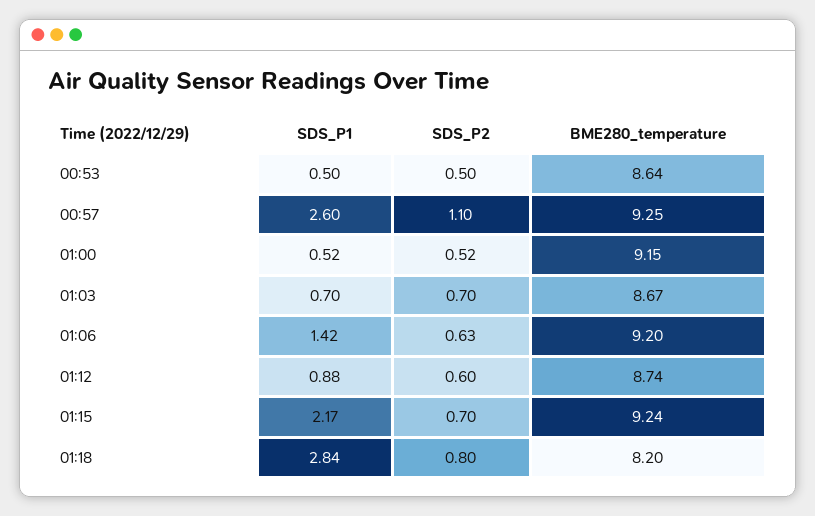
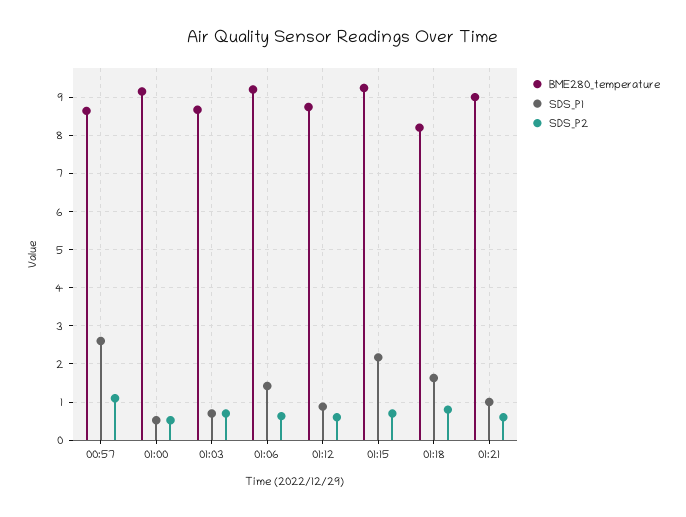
SDS_P1, 00:53: 0.5 -> none
SDS_P2, 00:53: 0.5 -> none
BME280_temperature, 00:53: 8.64 -> none
BME280_temperature, 00:57: 9.25 -> 8.6
SDS_P1, 01:18: 2.84 -> 1.6
BME280_temperature, 01:21: none -> 9
SDS_P1, 01:21: none -> 1
SDS_P2, 01:21: none -> 0.6

